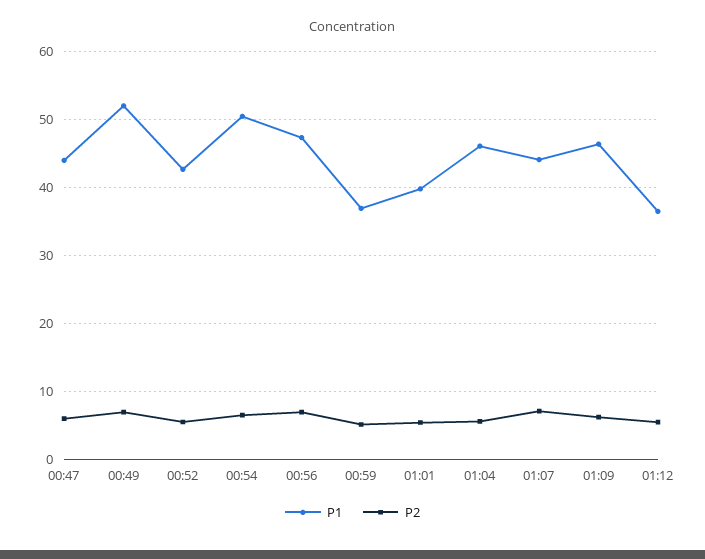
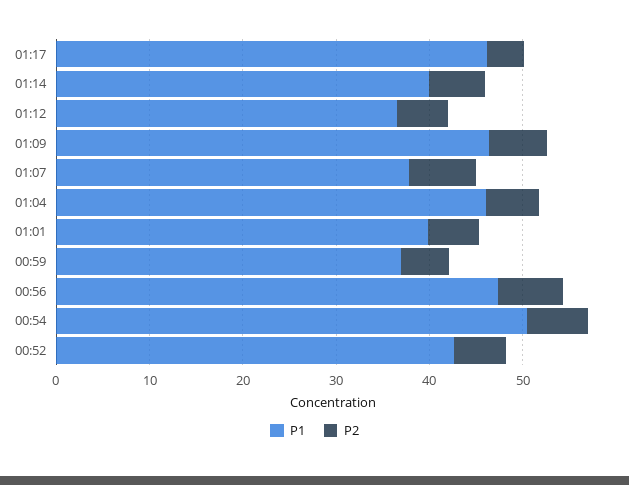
P1, 00:47: 44 -> none
P2, 00:47: 6 -> none
P1, 00:49: 52 -> none
P2, 00:49: 7 -> none
P1, 01:07: 44 -> 38
P1, 01:17: none -> 46
P2, 01:17: none -> 4
P1, 01:14: none -> 40
P2, 01:14: none -> 6

